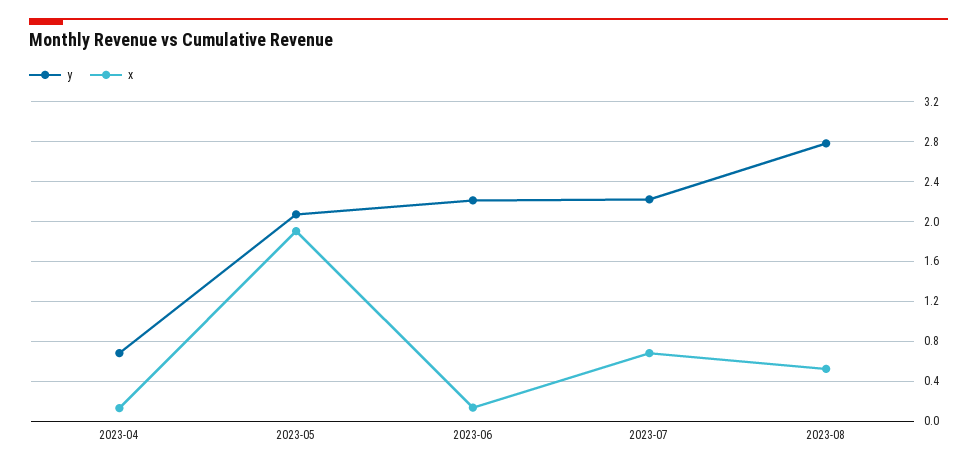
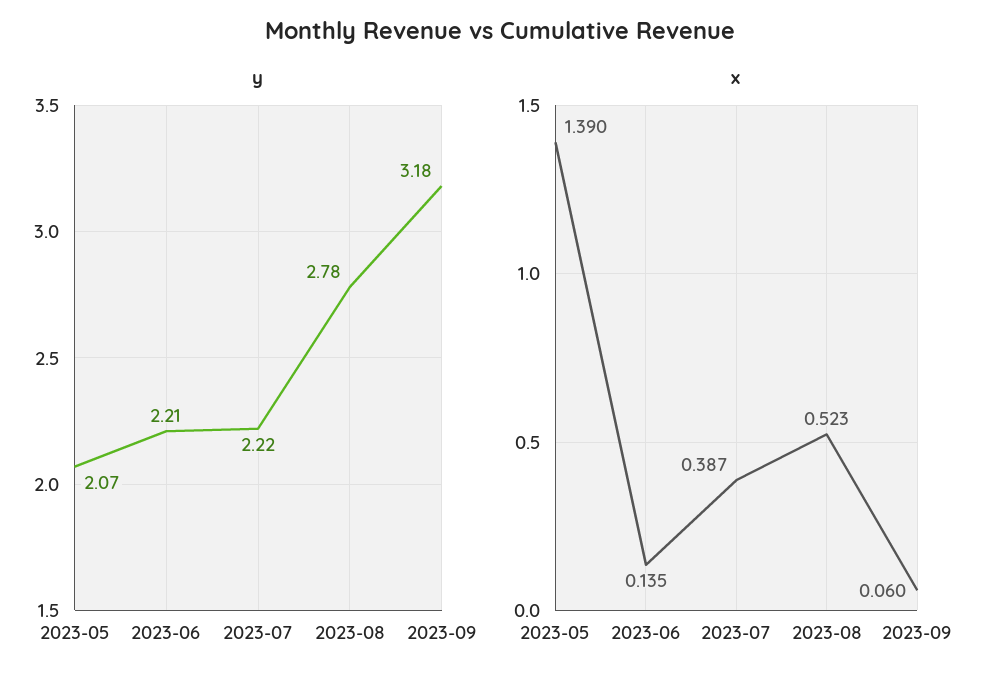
y, 2023-04: 0.7 -> none
x, 2023-04: 0.1 -> none
x, 2023-05: 1.9 -> 1.39
x, 2023-07: 0.7 -> 0.387
y, 2023-09: none -> 3.18
x, 2023-09: none -> 0.06

